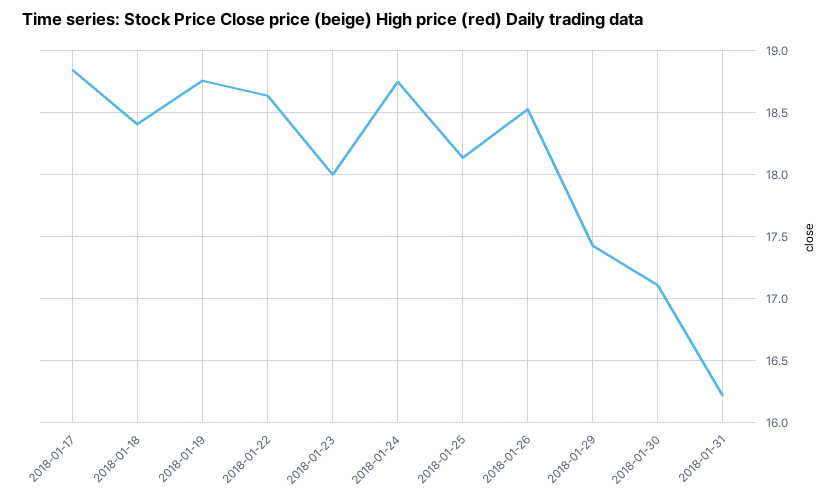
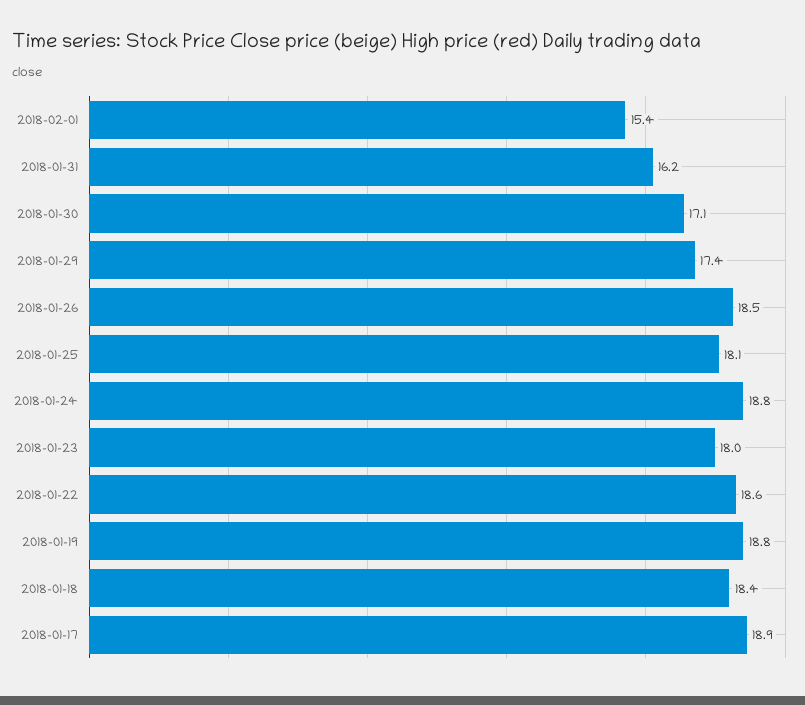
2018-02-01: none -> 15.4

